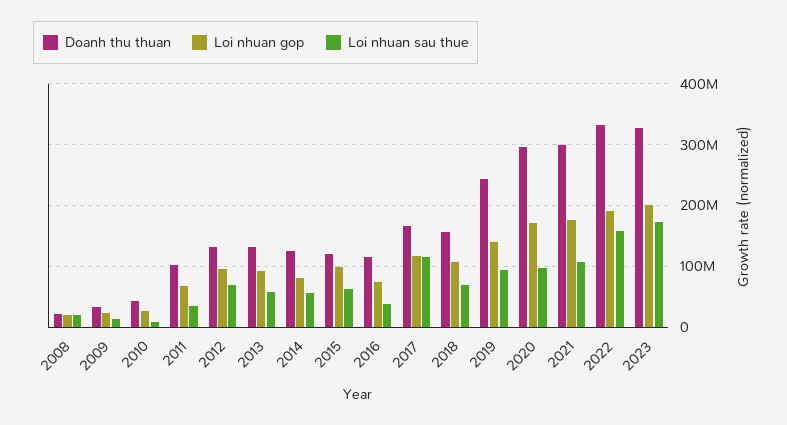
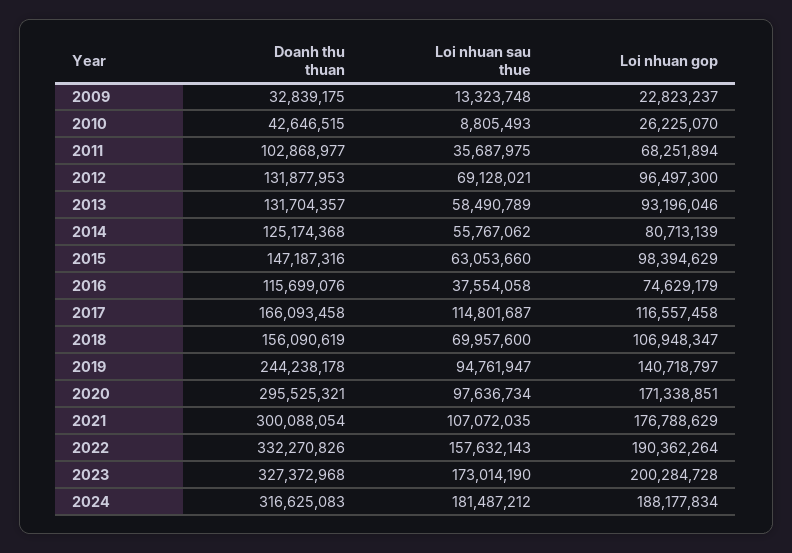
Doanh thu thuan, 2008: 20000000 -> none
Loi nhuan gop, 2008: 20000000 -> none
Loi nhuan sau thue, 2008: 20000000 -> none
Doanh thu thuan, 2015: 120000000 -> 147187316
Doanh thu thuan, 2024: none -> 316625083
Loi nhuan sau thue, 2024: none -> 181487212
Loi nhuan gop, 2024: none -> 188177834

